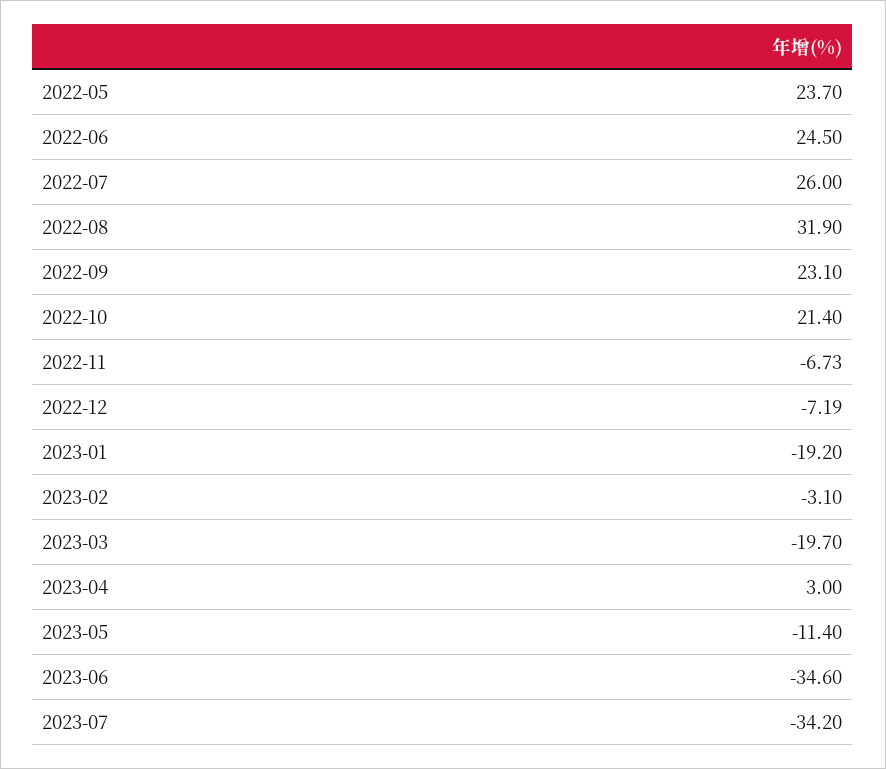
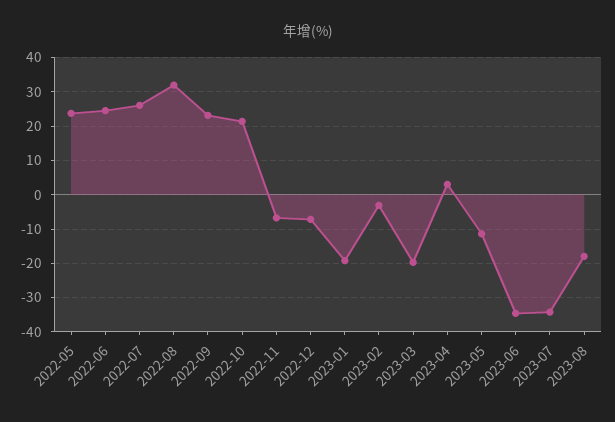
2023-08: none -> -18

